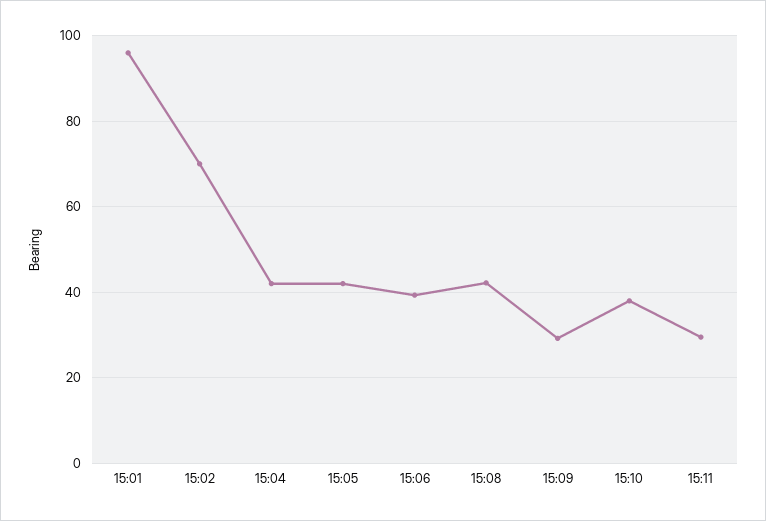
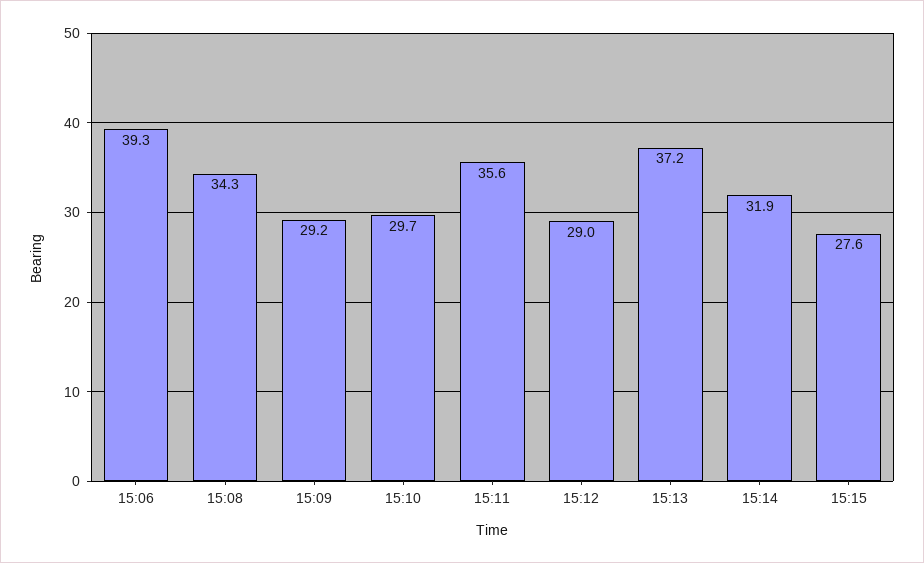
15:01: 96 -> none
15:02: 70 -> none
15:04: 42 -> none
15:05: 42 -> none
15:08: 42 -> 34.3
15:10: 38 -> 29.7
15:11: 30 -> 35.6
15:12: none -> 29
15:13: none -> 37.2
15:14: none -> 31.9
15:15: none -> 27.6

